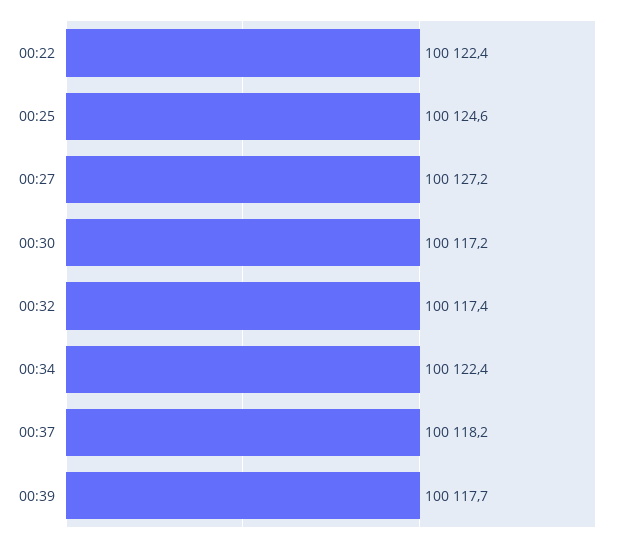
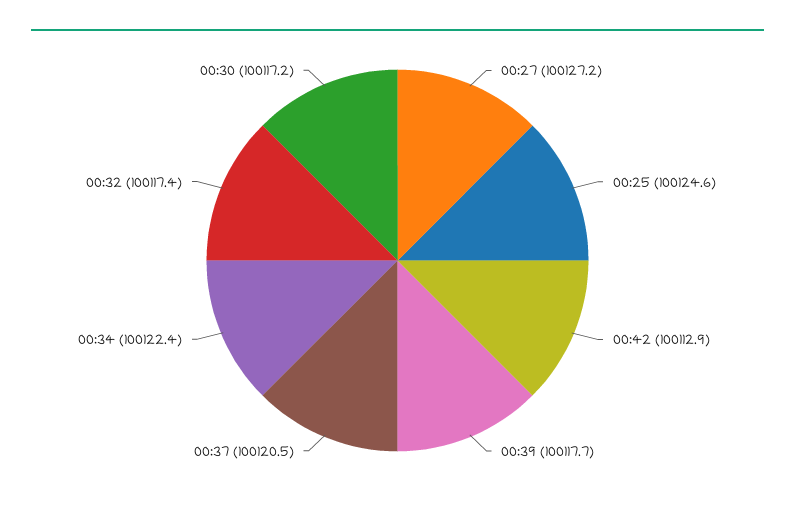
00:22: 100122.4 -> none
00:37: 100118.2 -> 100120.5
00:42: none -> 100112.9

